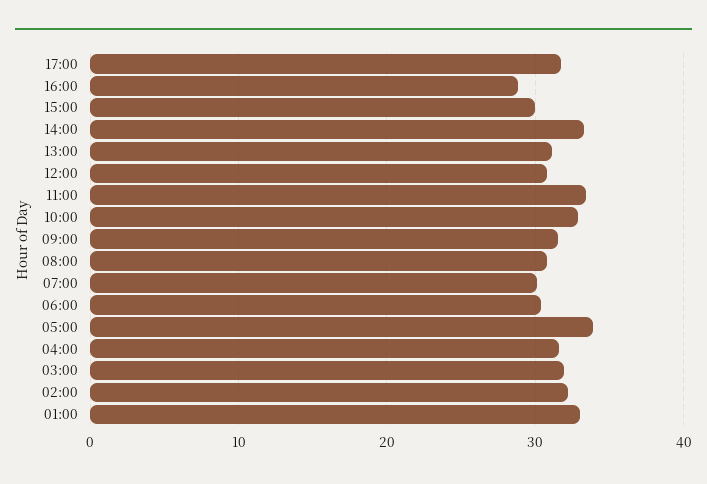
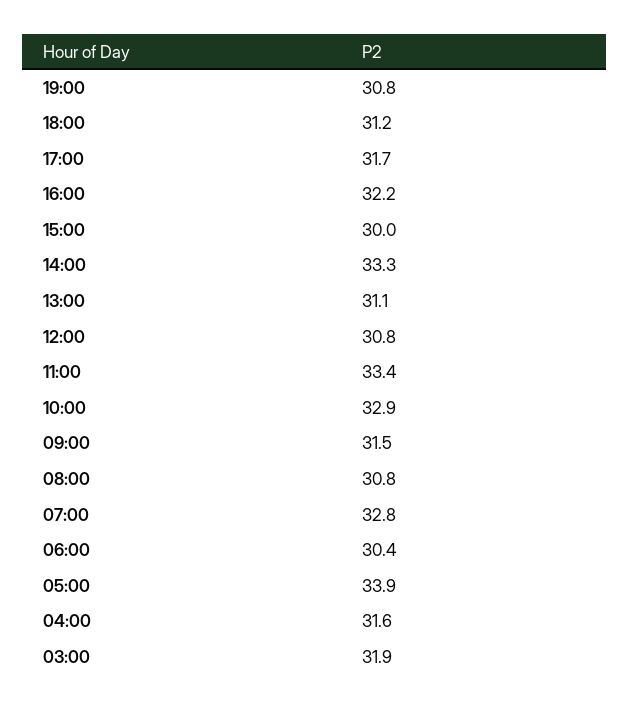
16:00: 29 -> 32.2
07:00: 30 -> 32.8
02:00: 32 -> none
01:00: 33 -> none
19:00: none -> 30.8
18:00: none -> 31.2

